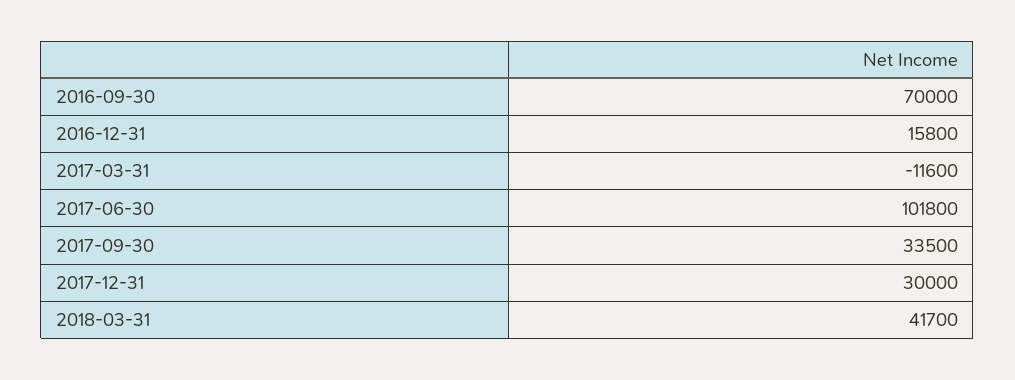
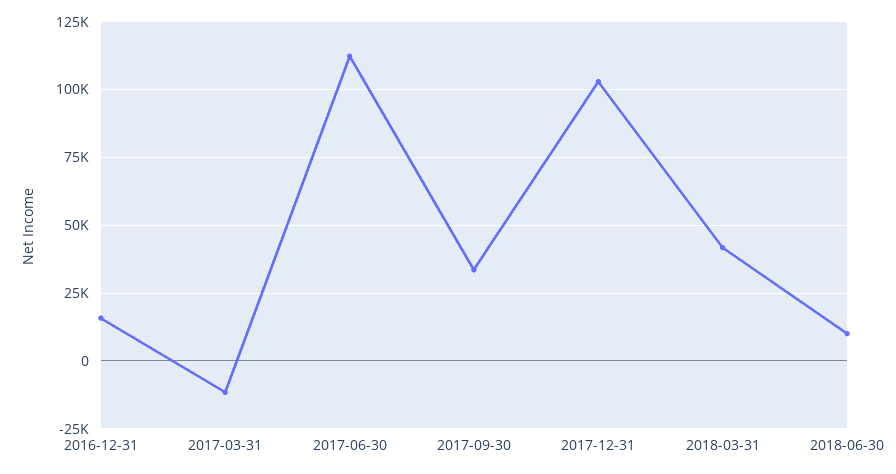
2016-09-30: 70000 -> none
2017-06-30: 101800 -> 112500
2017-12-31: 30000 -> 102500
2018-06-30: none -> 10000

